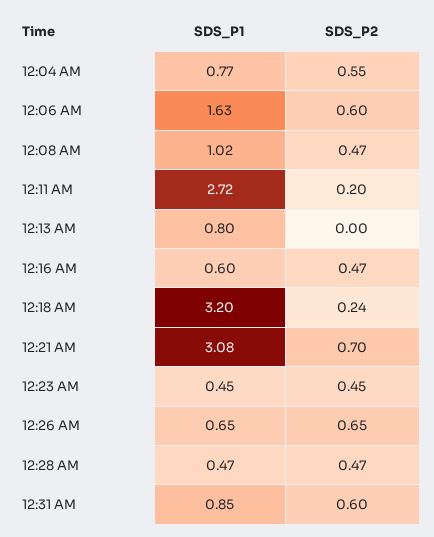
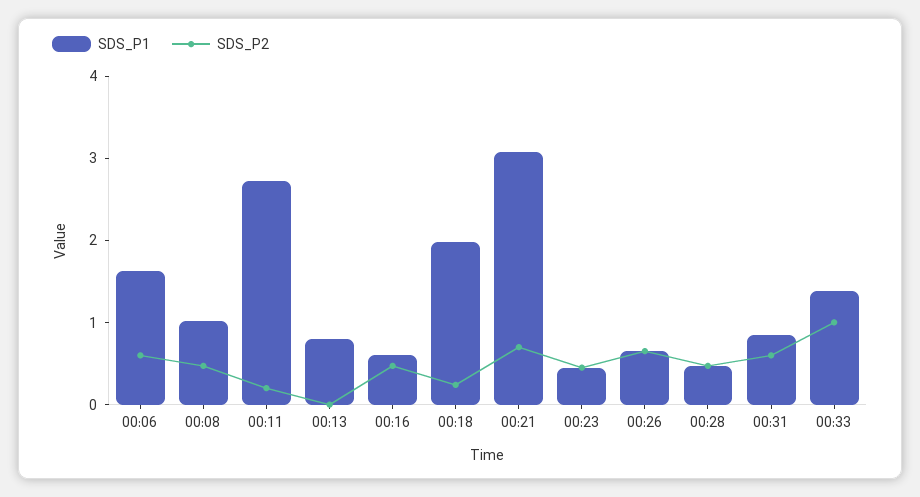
SDS_P1, 12:04 AM: 0.77 -> none
SDS_P2, 12:04 AM: 0.55 -> none
SDS_P1, 12:18 AM: 3.2 -> 2
SDS_P1, 00:33: none -> 1.4
SDS_P2, 00:33: none -> 1

